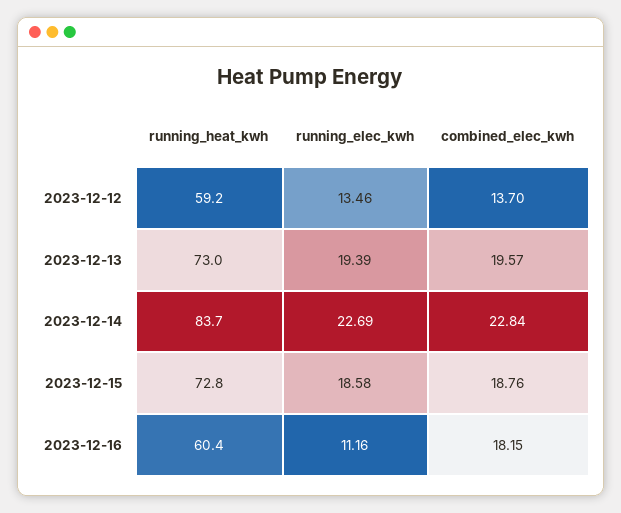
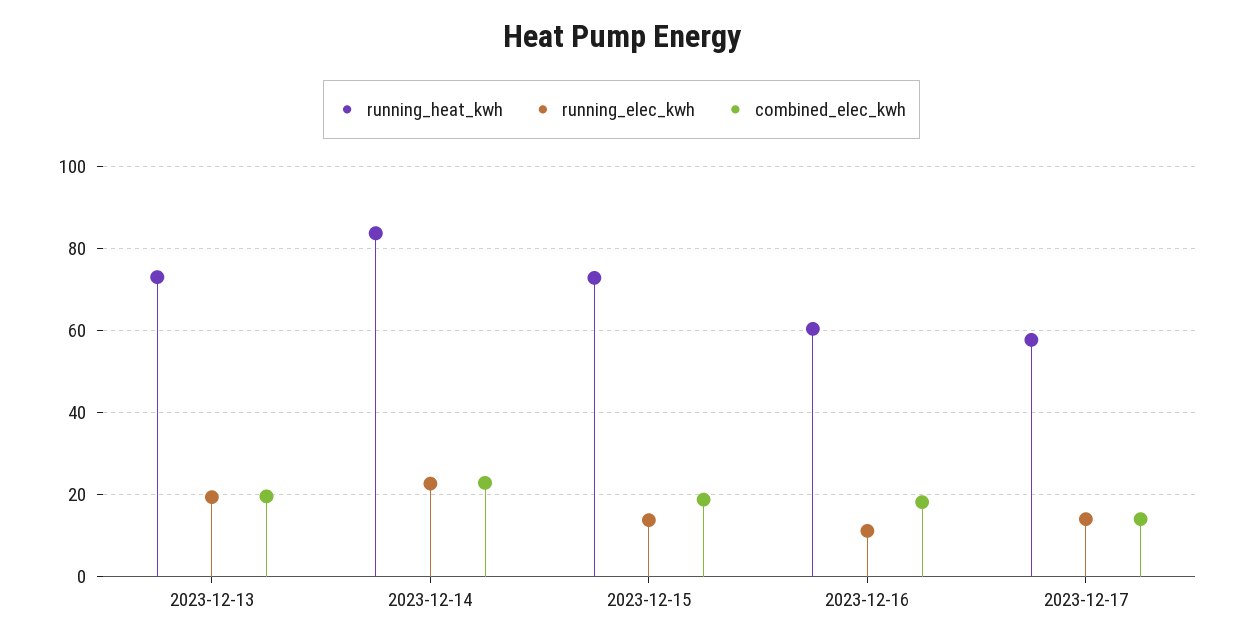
running_heat_kwh, 2023-12-12: 59.2 -> none
running_elec_kwh, 2023-12-12: 13.46 -> none
combined_elec_kwh, 2023-12-12: 13.7 -> none
running_elec_kwh, 2023-12-15: 18.58 -> 14
running_heat_kwh, 2023-12-17: none -> 58
running_elec_kwh, 2023-12-17: none -> 14
combined_elec_kwh, 2023-12-17: none -> 14

